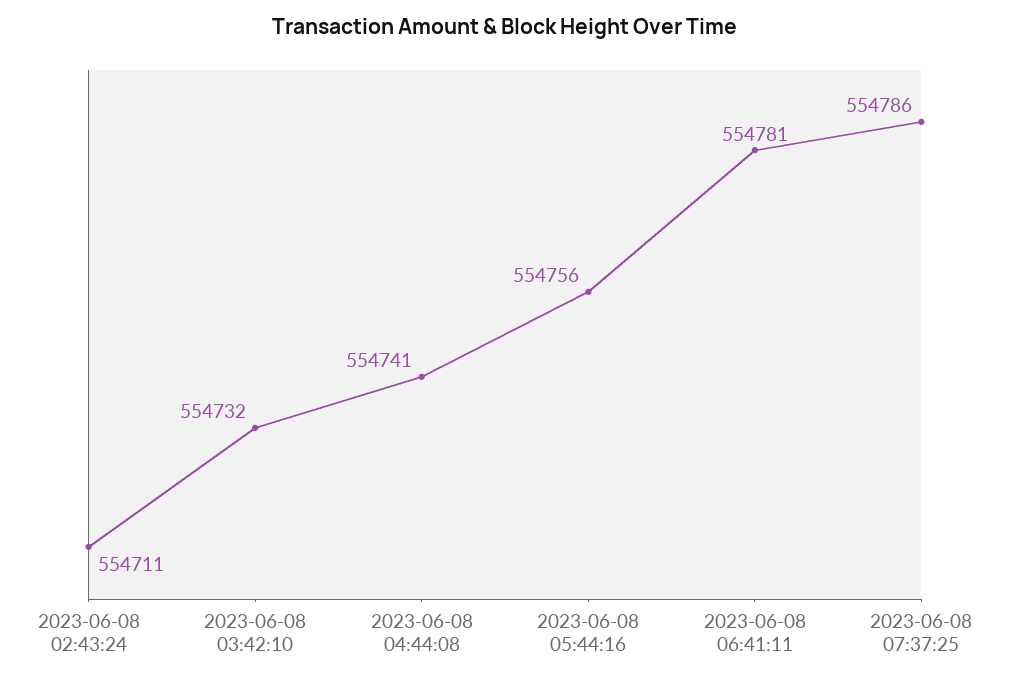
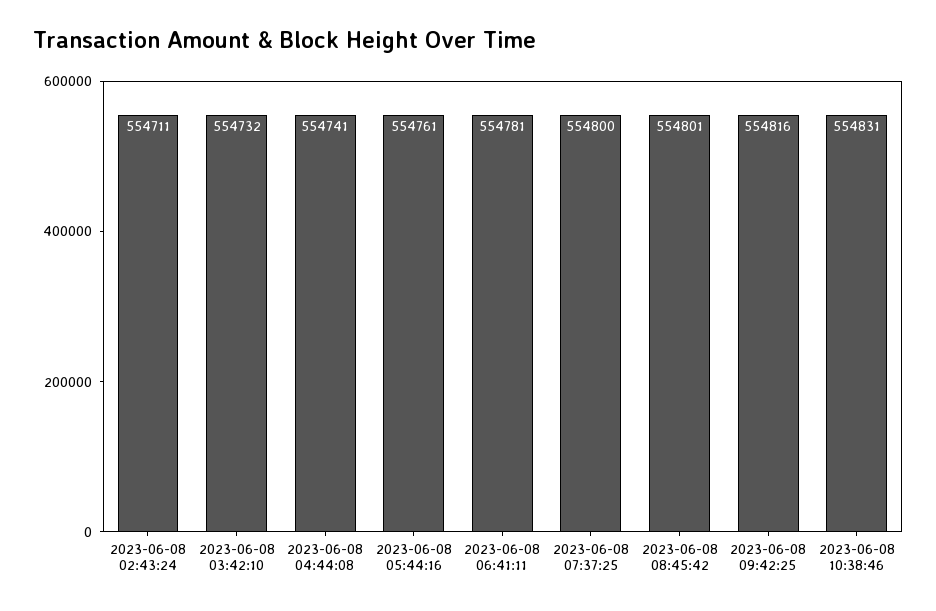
2023-06-08 05:44:16: 554756 -> 554761
2023-06-08 07:37:25: 554786 -> 554800
2023-06-08 08:45:42: none -> 554801
2023-06-08 09:42:25: none -> 554816
2023-06-08 10:38:46: none -> 554831

